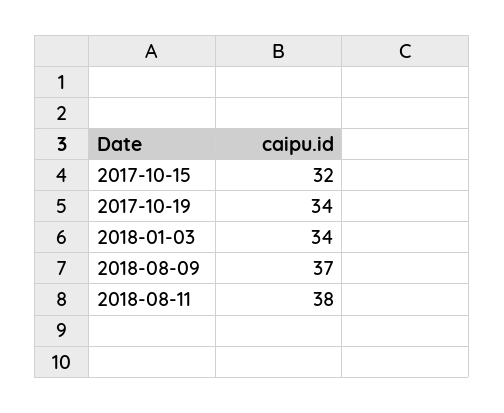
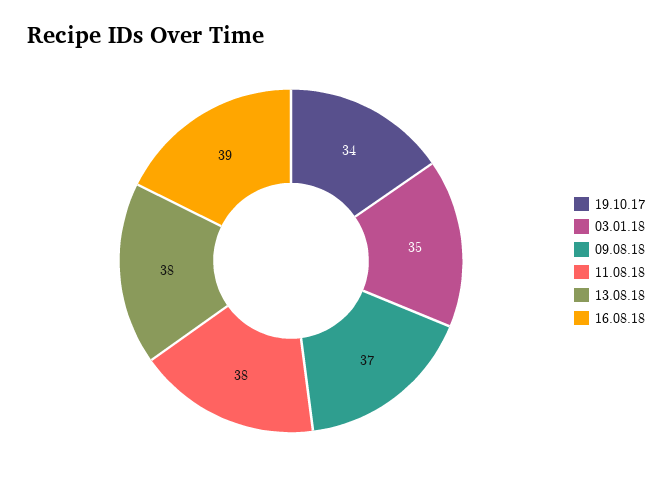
2017-10-15: 32 -> none
2018-01-03: 34 -> 35
13.08.18: none -> 38
16.08.18: none -> 39

